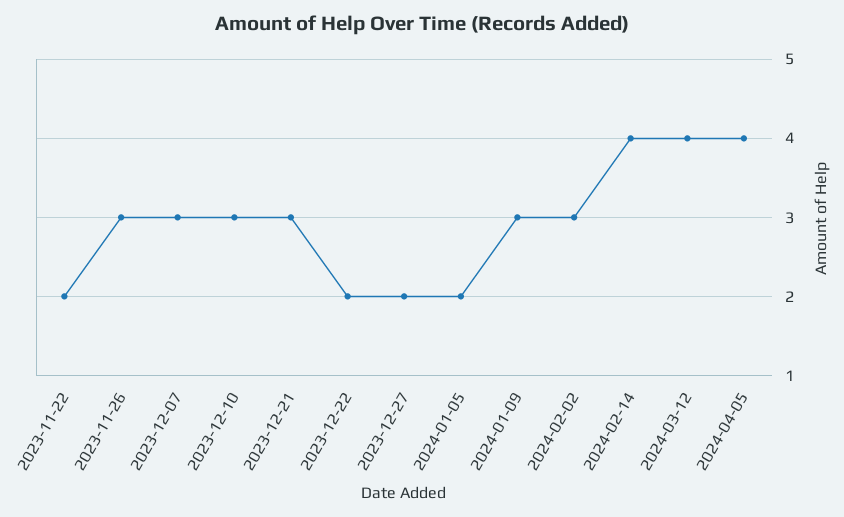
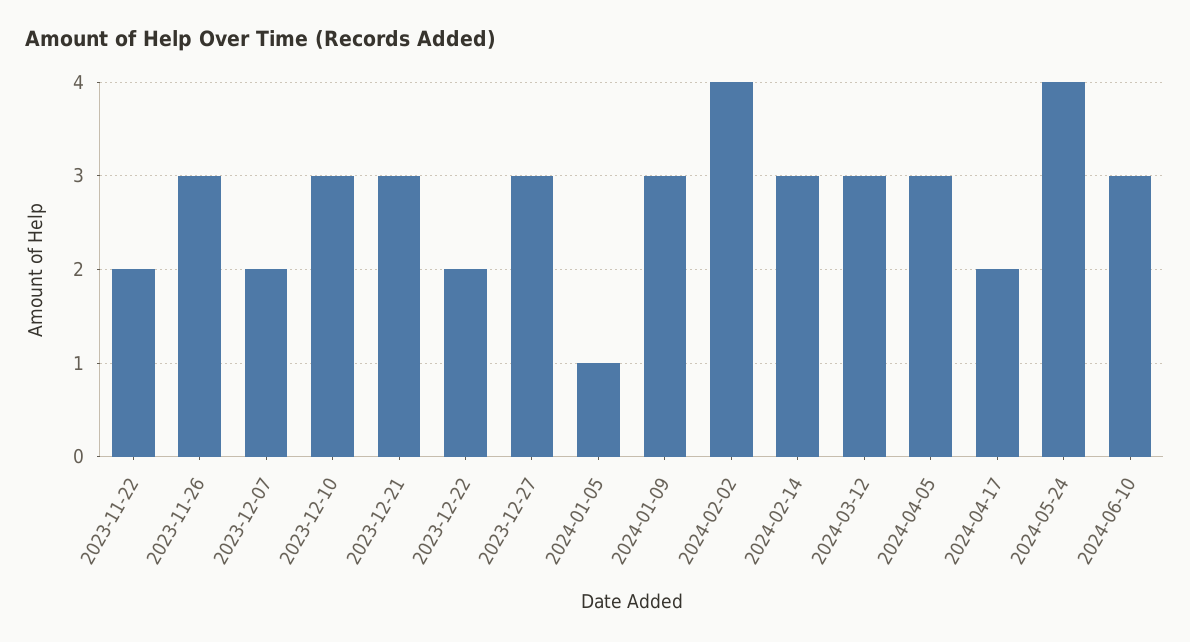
2023-12-07: 3 -> 2
2023-12-27: 2 -> 3
2024-01-05: 2 -> 1
2024-02-02: 3 -> 4
2024-02-14: 4 -> 3
2024-03-12: 4 -> 3
2024-04-05: 4 -> 3
2024-04-17: none -> 2
2024-05-24: none -> 4
2024-06-10: none -> 3

